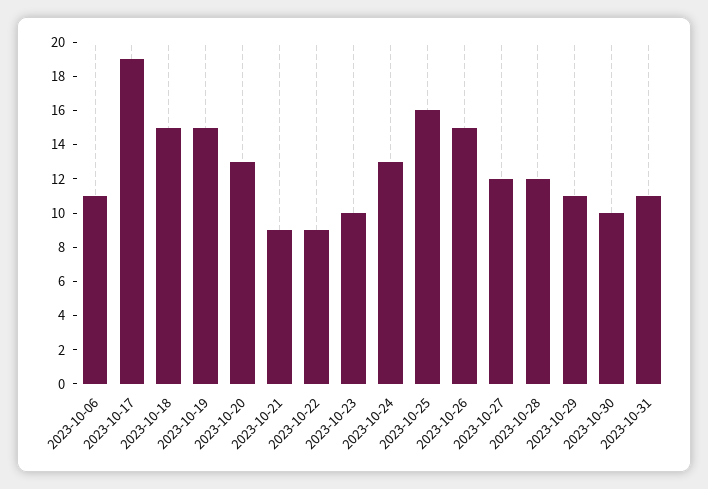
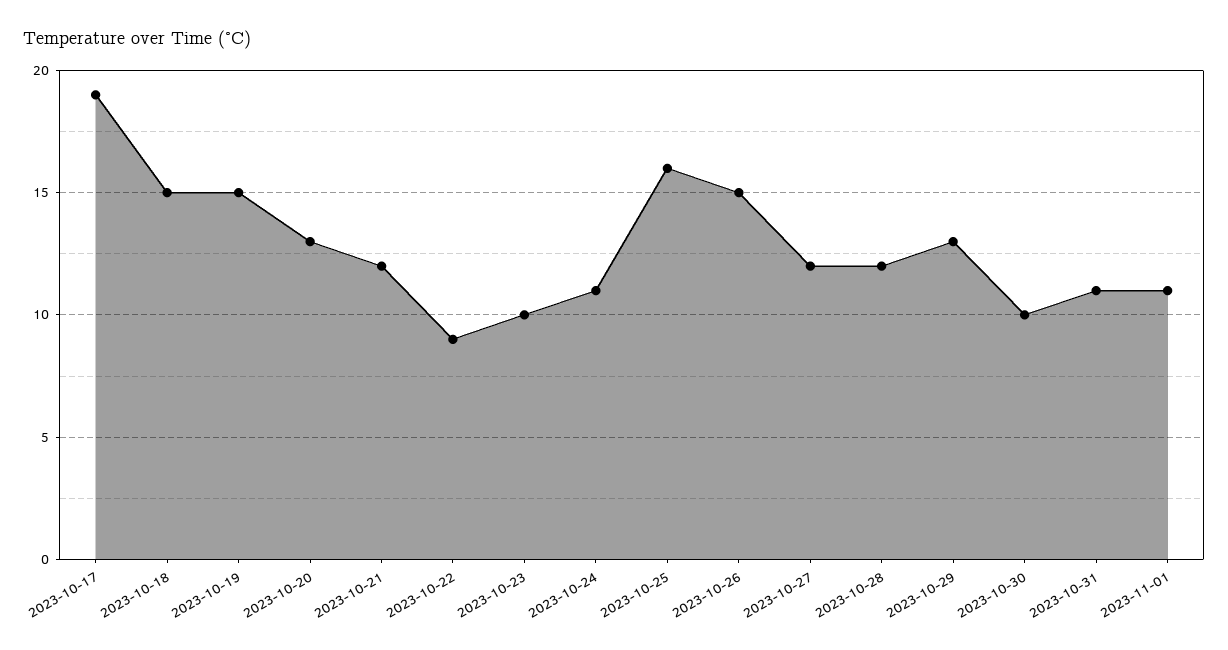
2023-10-06: 11 -> none
2023-10-21: 9 -> 12
2023-10-24: 13 -> 11
2023-10-29: 11 -> 13
2023-11-01: none -> 11

